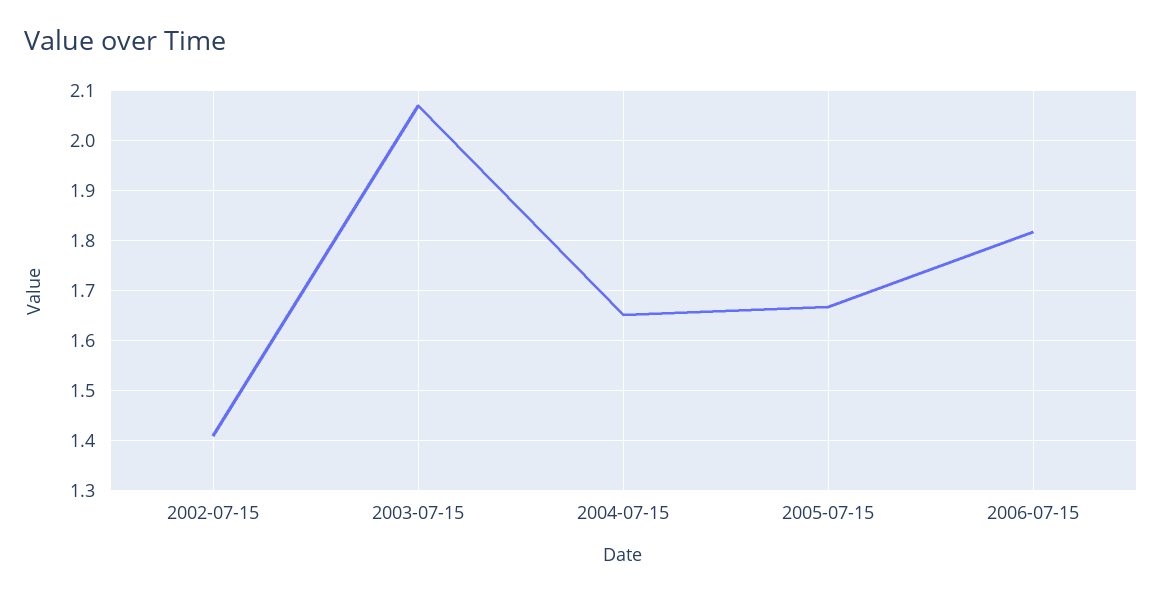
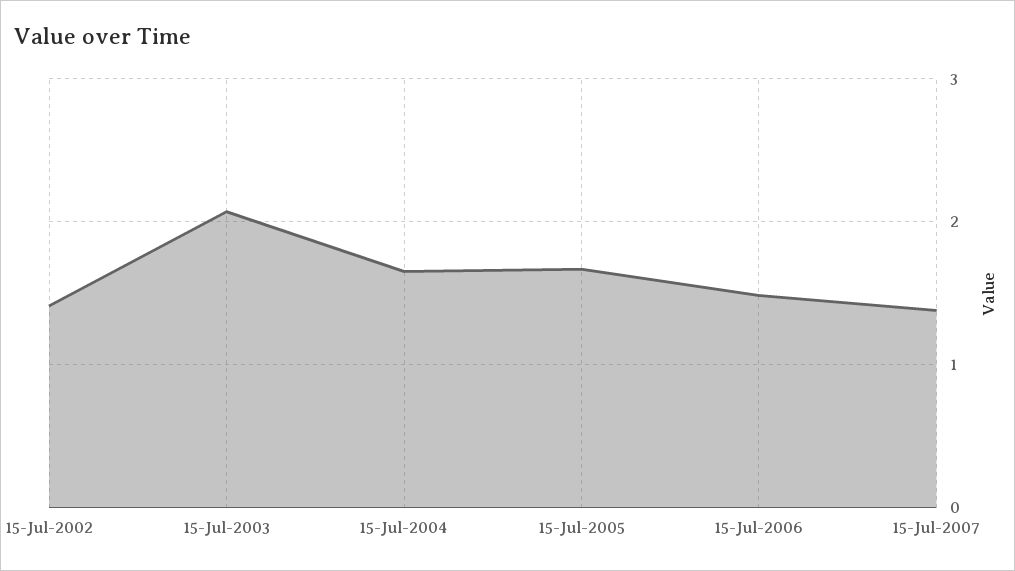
2006-07-15: 1.82 -> 1.5
15-Jul-2007: none -> 1.4

